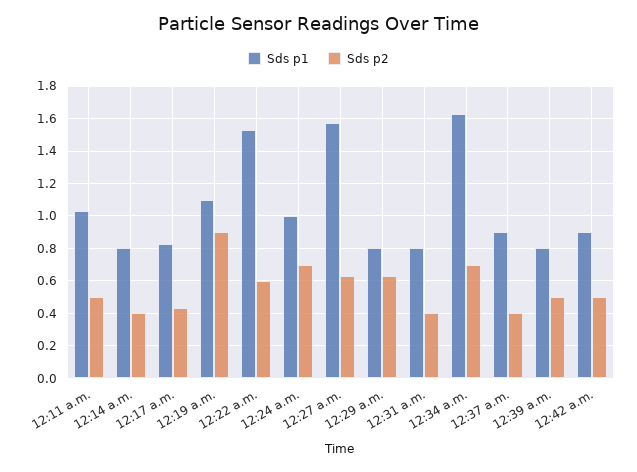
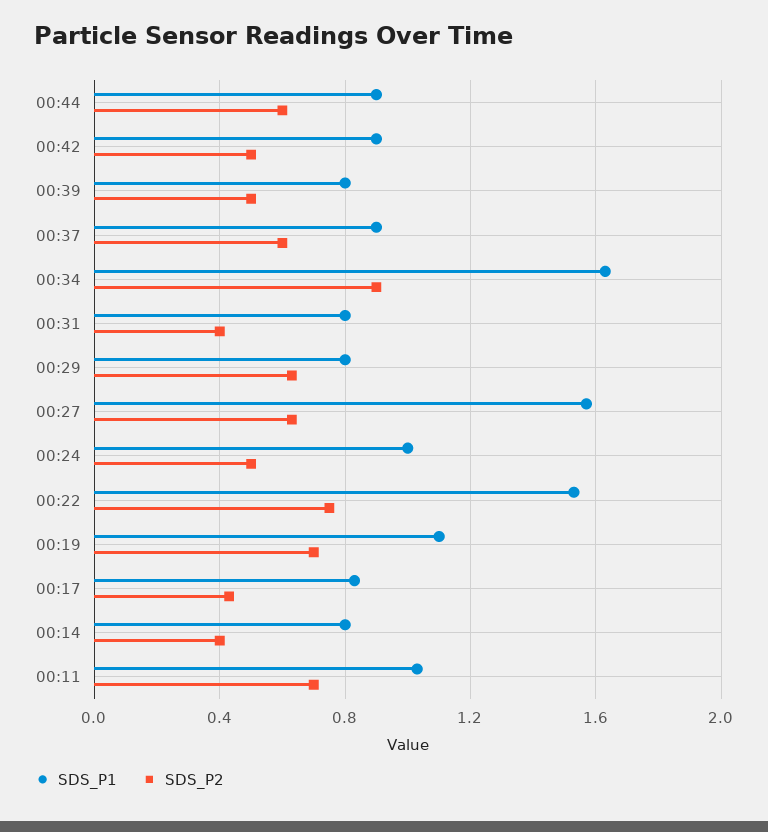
Sds p2, 12:11 a.m.: 0.5 -> 0.7
Sds p2, 12:19 a.m.: 0.9 -> 0.7
Sds p2, 12:22 a.m.: 0.6 -> 0.75
Sds p2, 12:24 a.m.: 0.7 -> 0.5
Sds p2, 12:34 a.m.: 0.7 -> 0.9
Sds p2, 12:37 a.m.: 0.4 -> 0.6
Sds p1, 00:44: none -> 0.9
Sds p2, 00:44: none -> 0.6

